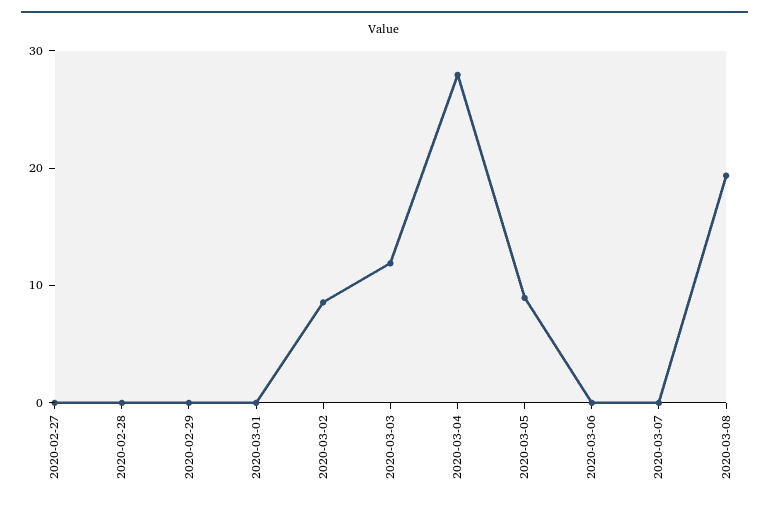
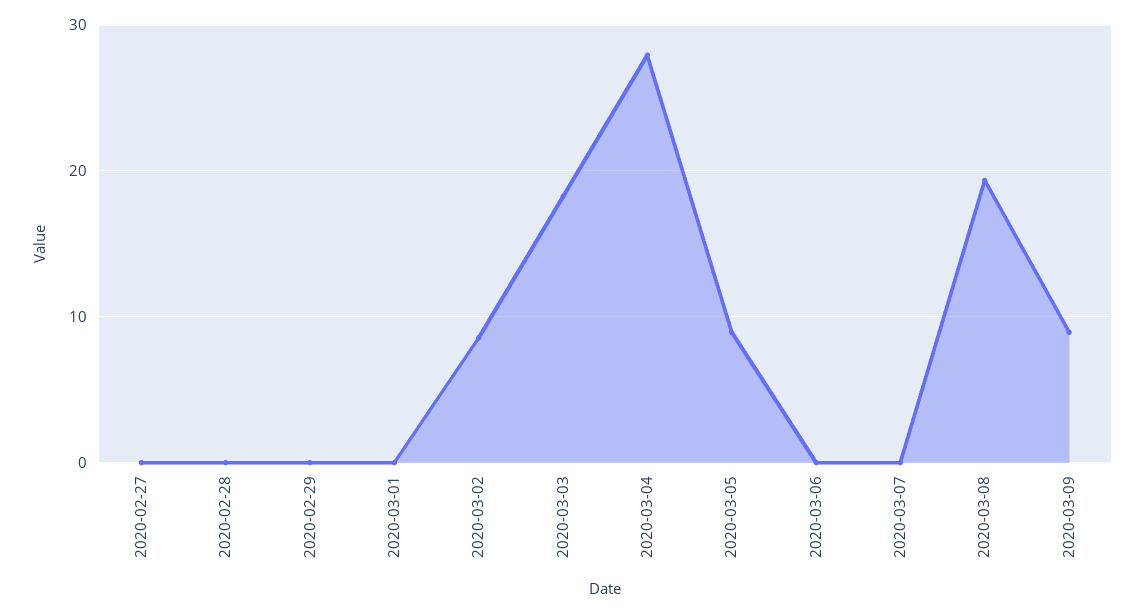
2020-03-03: 12 -> 18
2020-03-09: none -> 9

